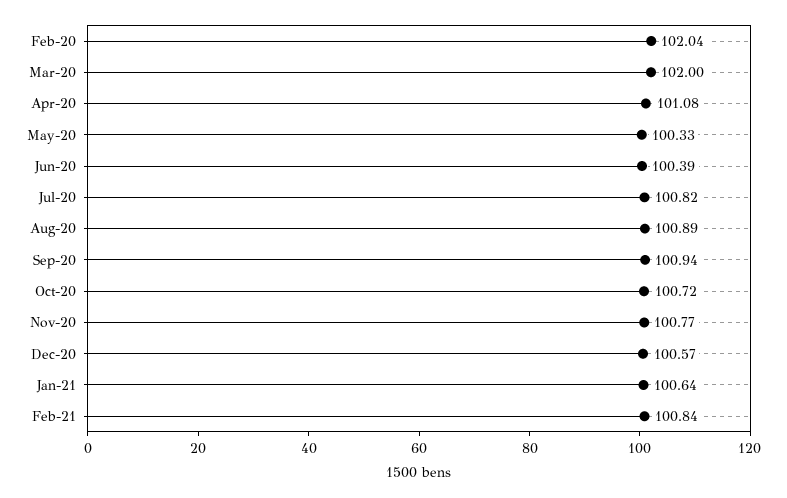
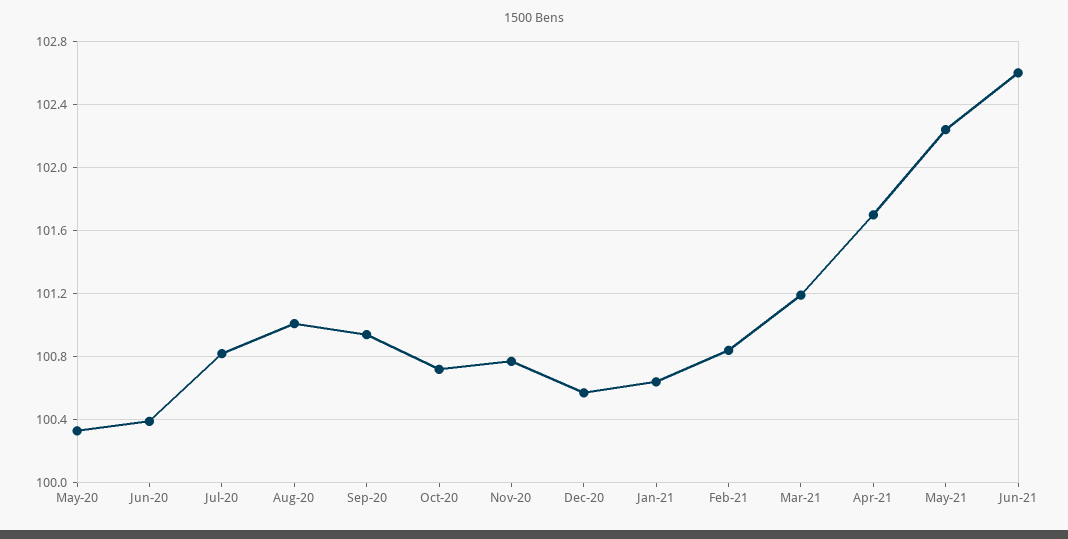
Feb-20: 102.04 -> none
Mar-20: 102 -> none
Apr-20: 101.08 -> none
Aug-20: 100.89 -> 101
Mar-21: none -> 101.2
Apr-21: none -> 101.7
May-21: none -> 102.25
Jun-21: none -> 102.6

